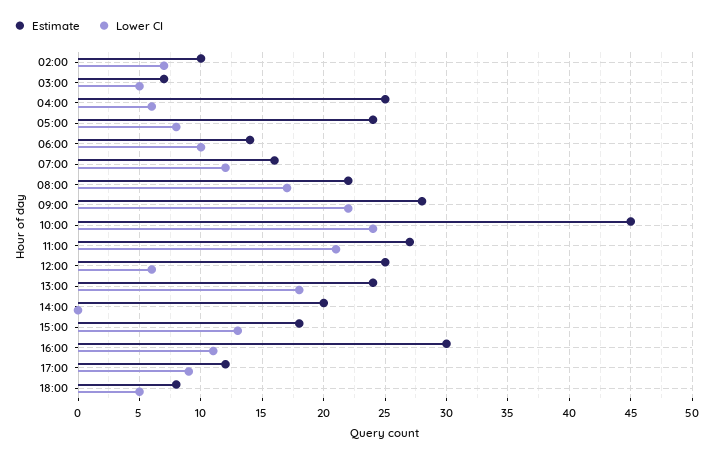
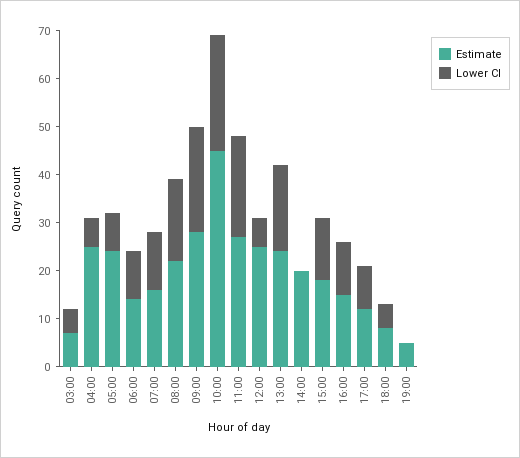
Estimate, 02:00: 10 -> none
Lower CI, 02:00: 7 -> none
Estimate, 16:00: 30 -> 15
Estimate, 19:00: none -> 5
Lower CI, 19:00: none -> 0

